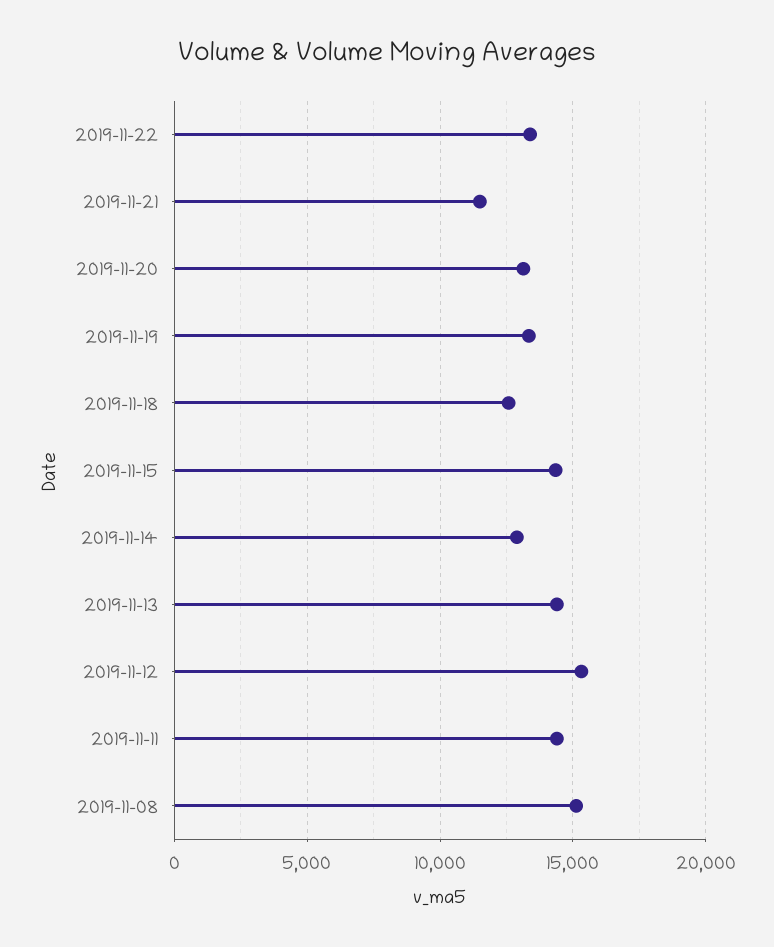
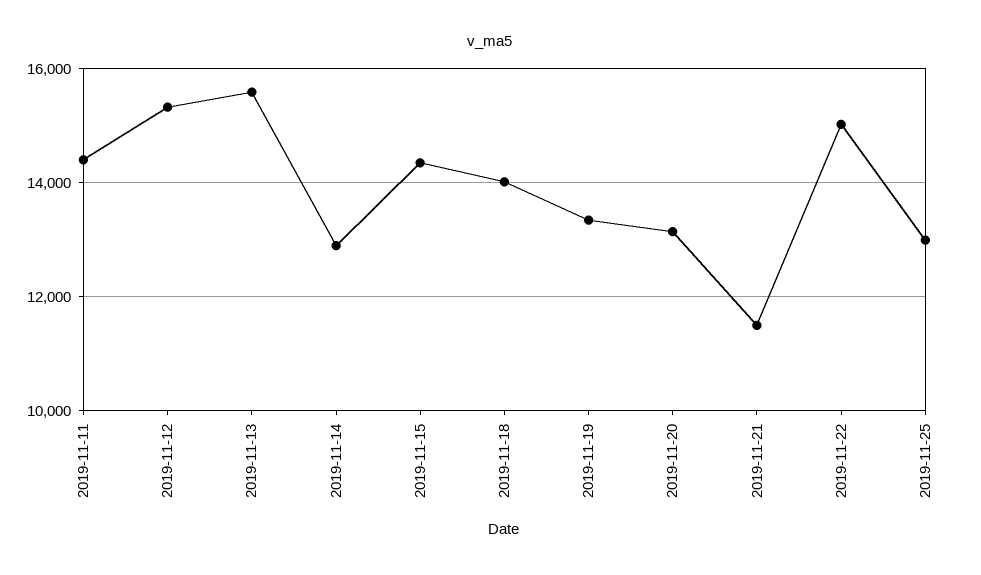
2019-11-22: 13500 -> 15000
2019-11-18: 12500 -> 14000
2019-11-13: 14500 -> 15600
2019-11-08: 15000 -> none
2019-11-25: none -> 13000

